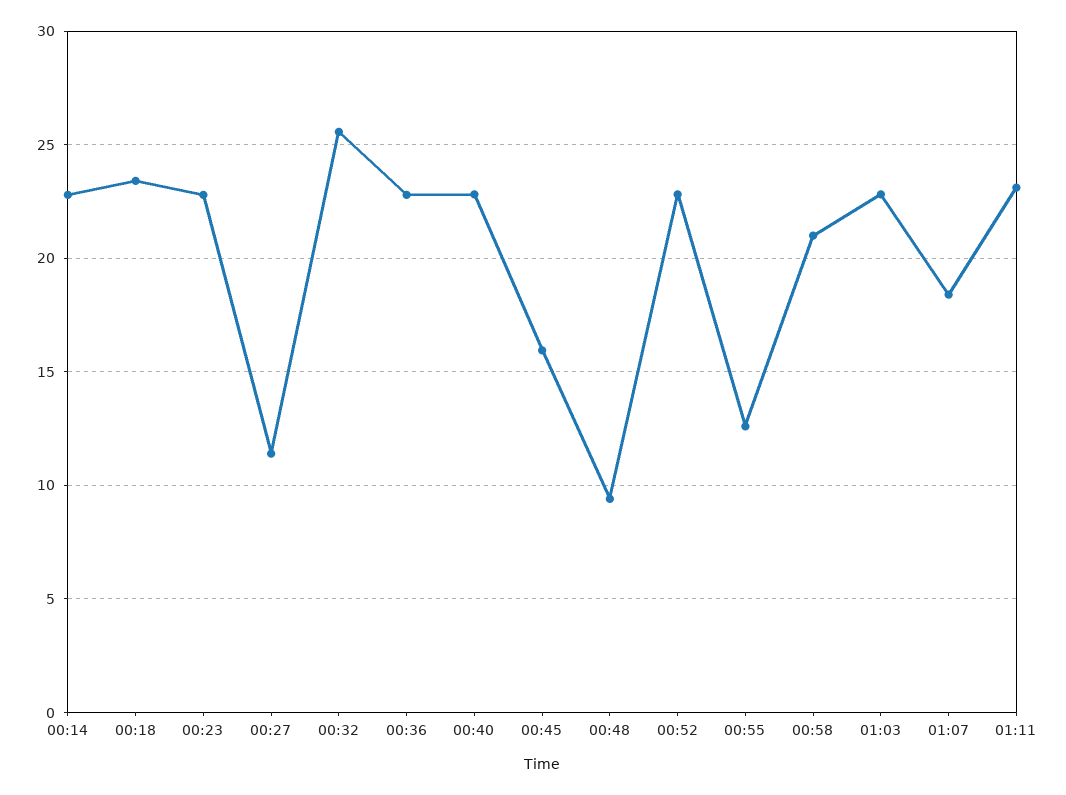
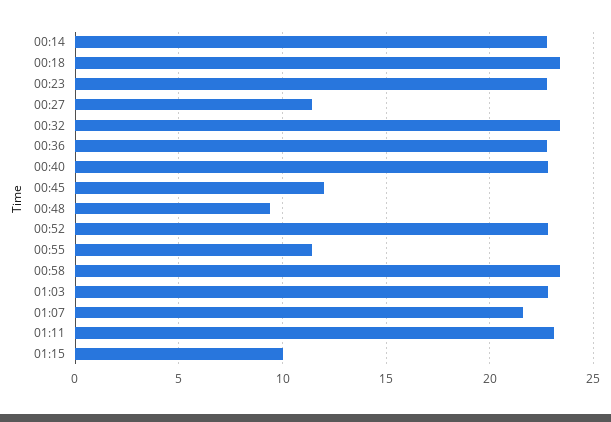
00:32: 25.5 -> 23.5
00:45: 16 -> 12
00:55: 12.5 -> 11.5
00:58: 21 -> 23.5
01:07: 18.5 -> 21.5
01:15: none -> 10

